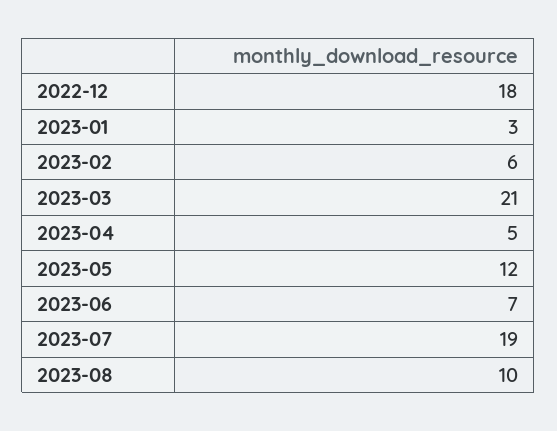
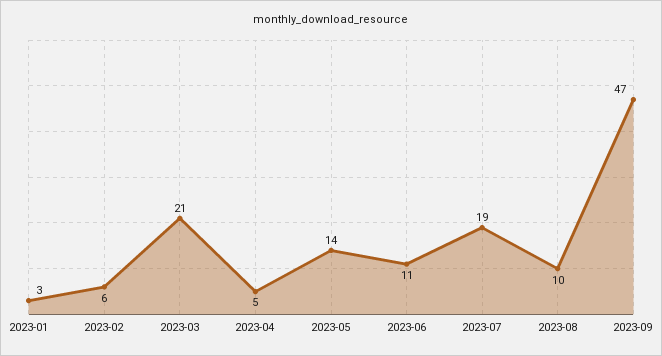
2022-12: 18 -> none
2023-05: 12 -> 14
2023-06: 7 -> 11
2023-09: none -> 47

